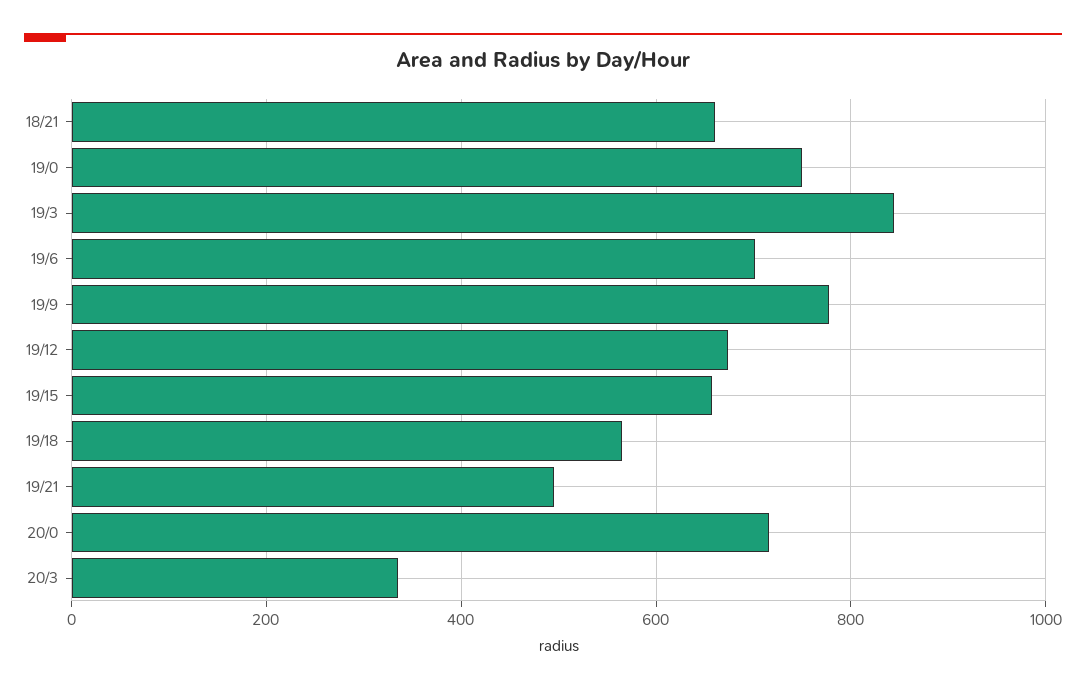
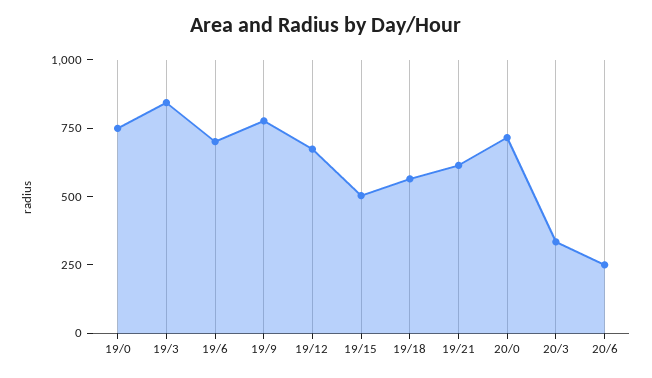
18/21: 660 -> none
19/15: 660 -> 500
19/21: 500 -> 600
20/6: none -> 250

